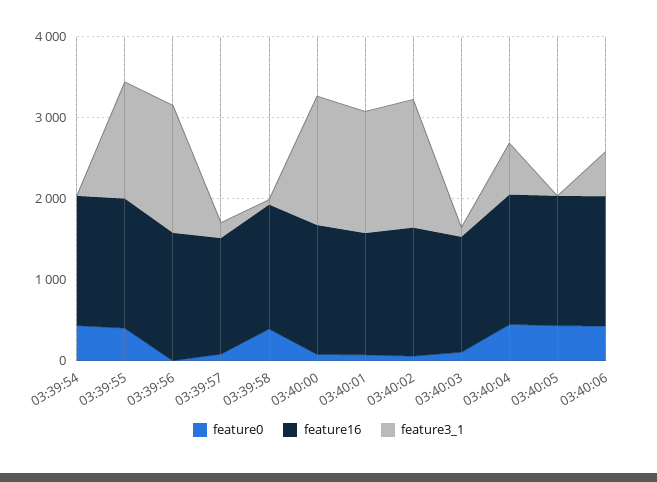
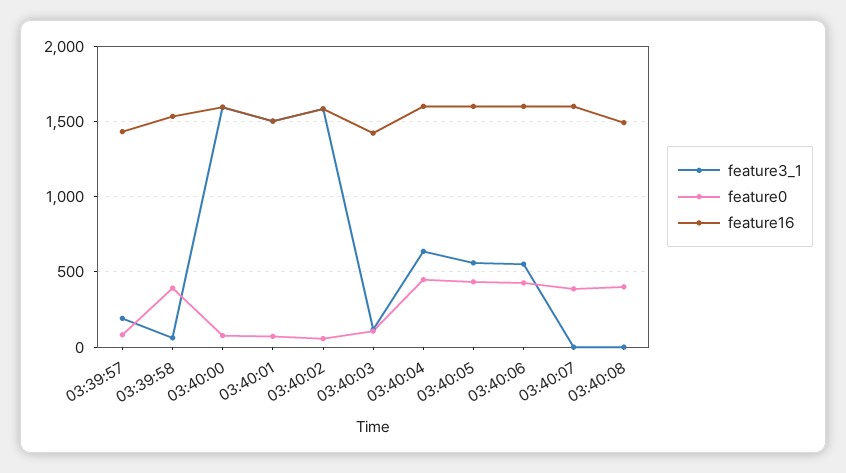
feature0, 03:39:54: 400 -> none
feature16, 03:39:54: 1600 -> none
feature3_1, 03:39:54: 0 -> none
feature0, 03:39:55: 400 -> none
feature16, 03:39:55: 1600 -> none
feature3_1, 03:39:55: 1400 -> none
feature0, 03:39:56: 0 -> none
feature16, 03:39:56: 1600 -> none
feature3_1, 03:39:56: 1600 -> none
feature3_1, 03:40:05: 0 -> 550
feature3_1, 03:40:07: none -> 0
feature0, 03:40:07: none -> 400
feature16, 03:40:07: none -> 1600
feature3_1, 03:40:08: none -> 0
feature0, 03:40:08: none -> 400
feature16, 03:40:08: none -> 1500

